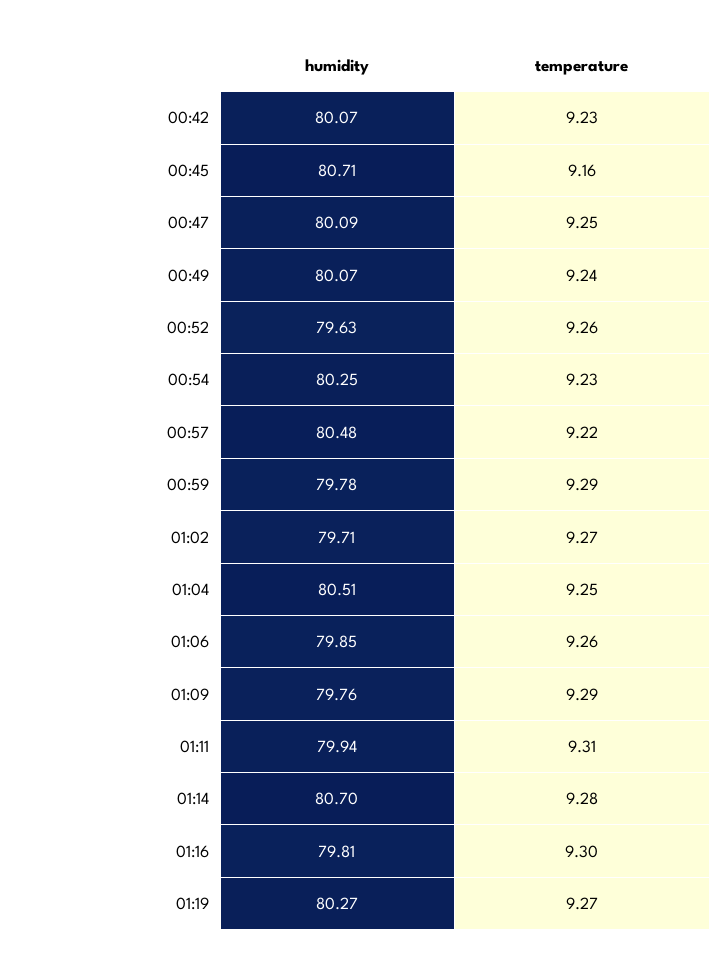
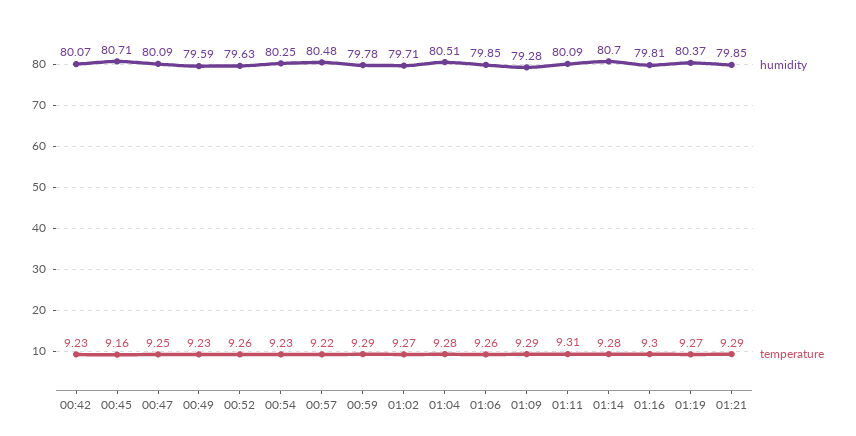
humidity, 00:49: 80.07 -> 79.59
temperature, 00:49: 9.24 -> 9.23
temperature, 01:04: 9.25 -> 9.28
humidity, 01:09: 79.76 -> 79.28
humidity, 01:11: 79.94 -> 80.09
humidity, 01:19: 80.27 -> 80.37
humidity, 01:21: none -> 79.85
temperature, 01:21: none -> 9.29

